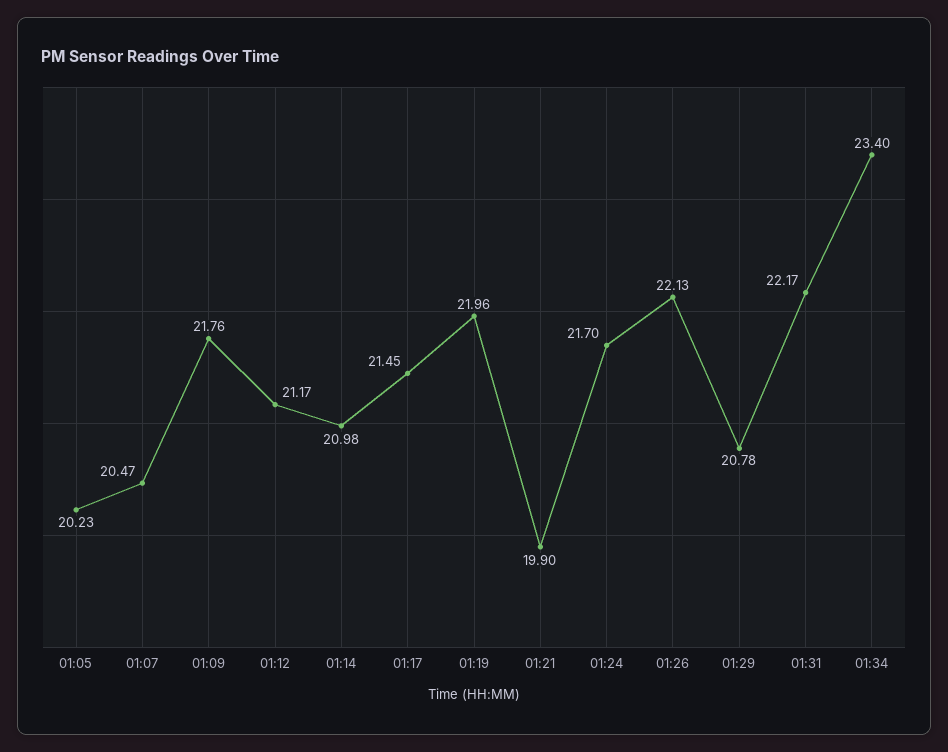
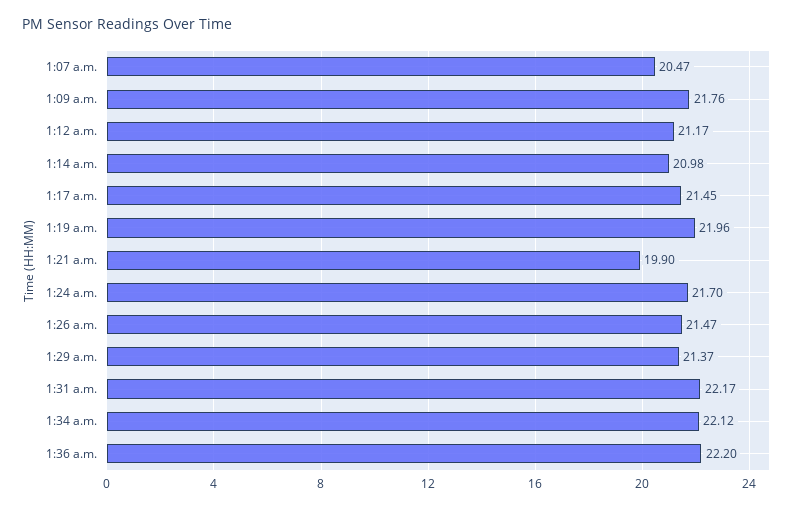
01:05: 20.23 -> none
01:26: 22.13 -> 21.47
01:29: 20.78 -> 21.37
01:34: 23.4 -> 22.12
1:36 a.m.: none -> 22.2

